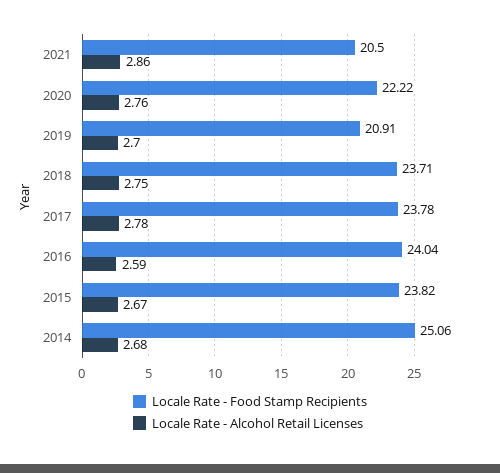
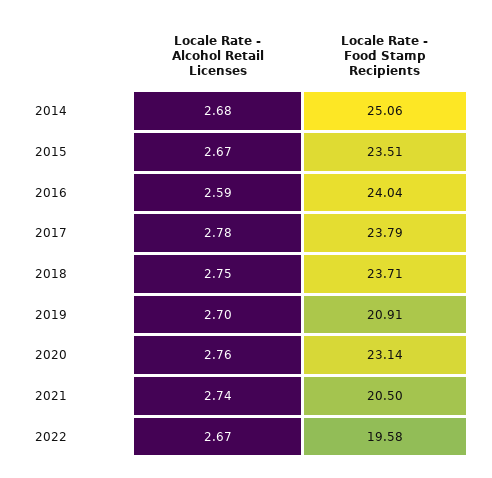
Locale Rate - Alcohol Retail Licenses, 2021: 2.86 -> 2.74
Locale Rate - Food Stamp Recipients, 2020: 22.22 -> 23.14
Locale Rate - Food Stamp Recipients, 2017: 23.78 -> 23.79
Locale Rate - Food Stamp Recipients, 2015: 23.82 -> 23.51
Locale Rate - Alcohol Retail Licenses, 2022: none -> 2.67
Locale Rate - Food Stamp Recipients, 2022: none -> 19.58

